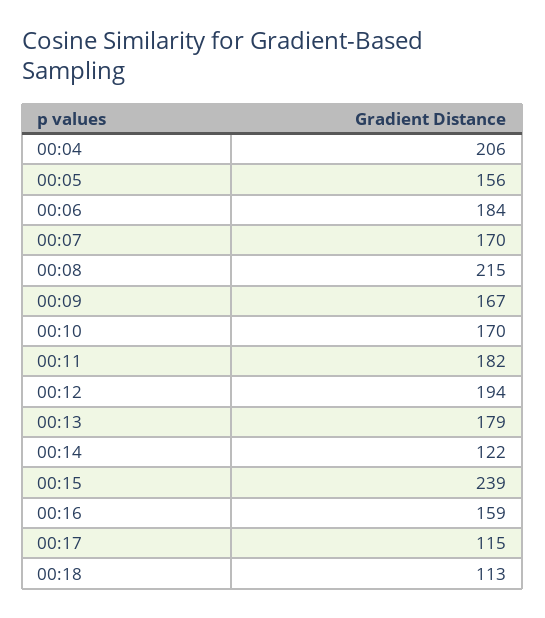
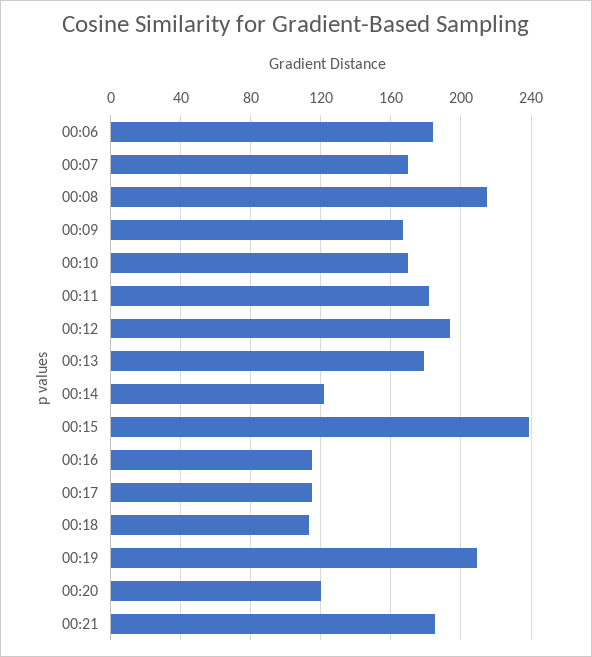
00:04: 206 -> none
00:05: 156 -> none
00:16: 159 -> 115
00:19: none -> 210
00:20: none -> 120
00:21: none -> 185

